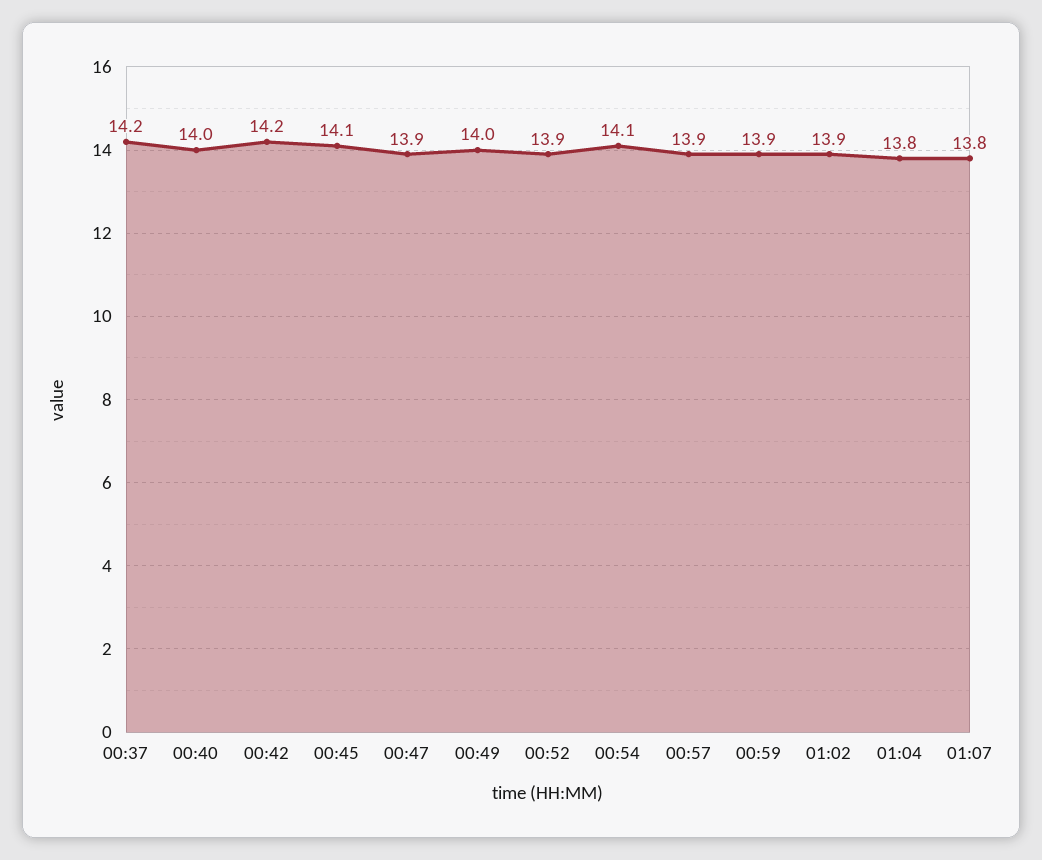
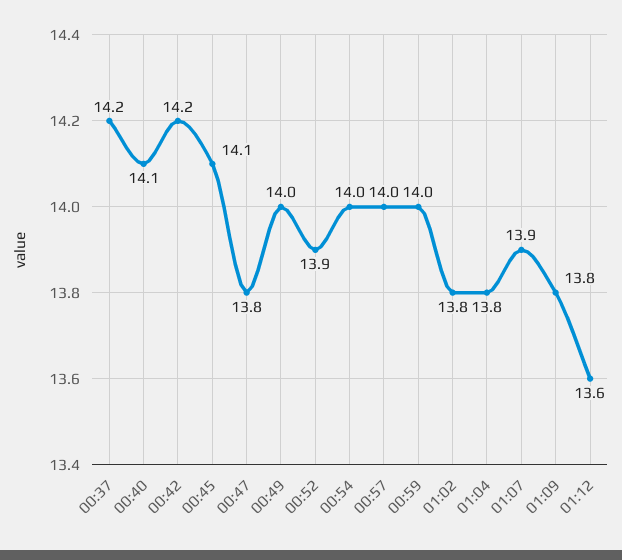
00:40: 14 -> 14.1
00:47: 13.9 -> 13.8
00:54: 14.1 -> 14
00:57: 13.9 -> 14
00:59: 13.9 -> 14
01:02: 13.9 -> 13.8
01:07: 13.8 -> 13.9
01:09: none -> 13.8
01:12: none -> 13.6

